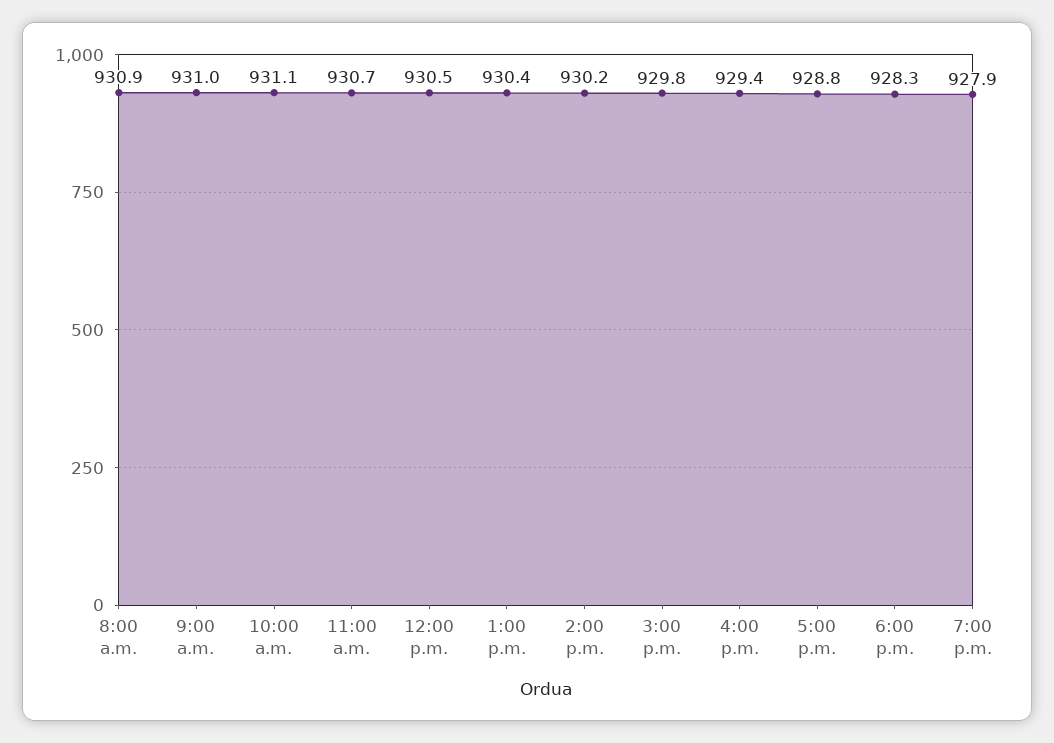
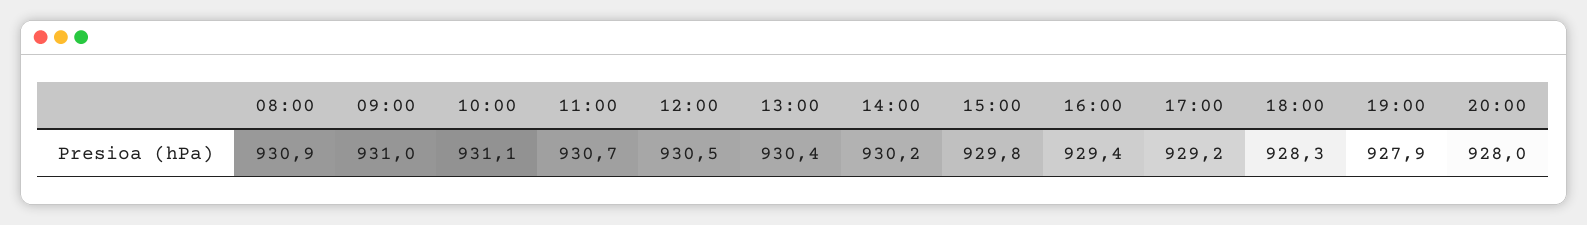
5:00 p.m.: 928.8 -> 929.2
20:00: none -> 928

